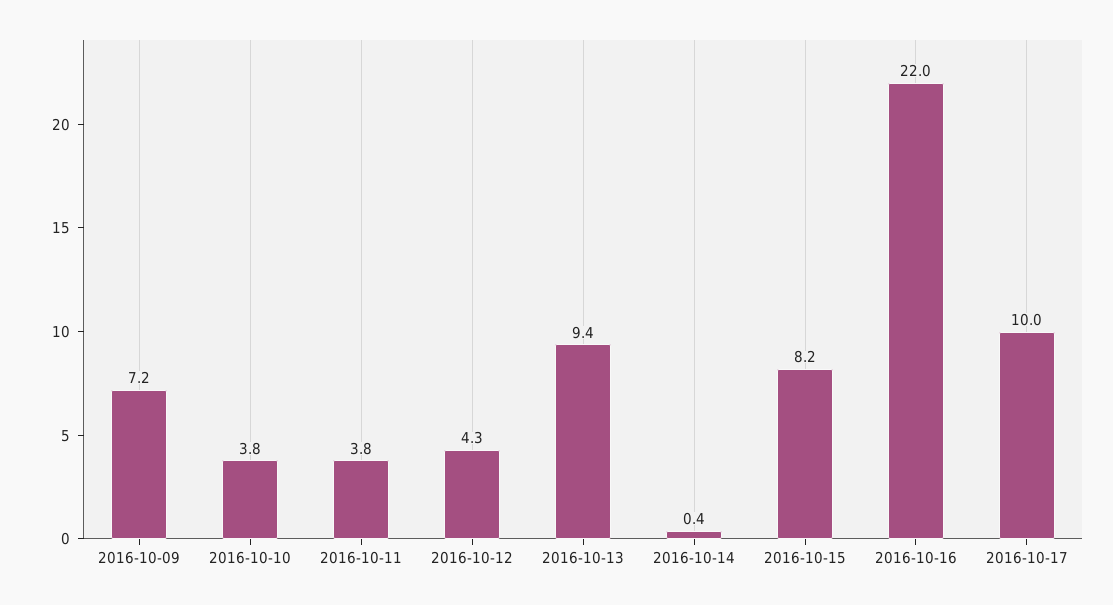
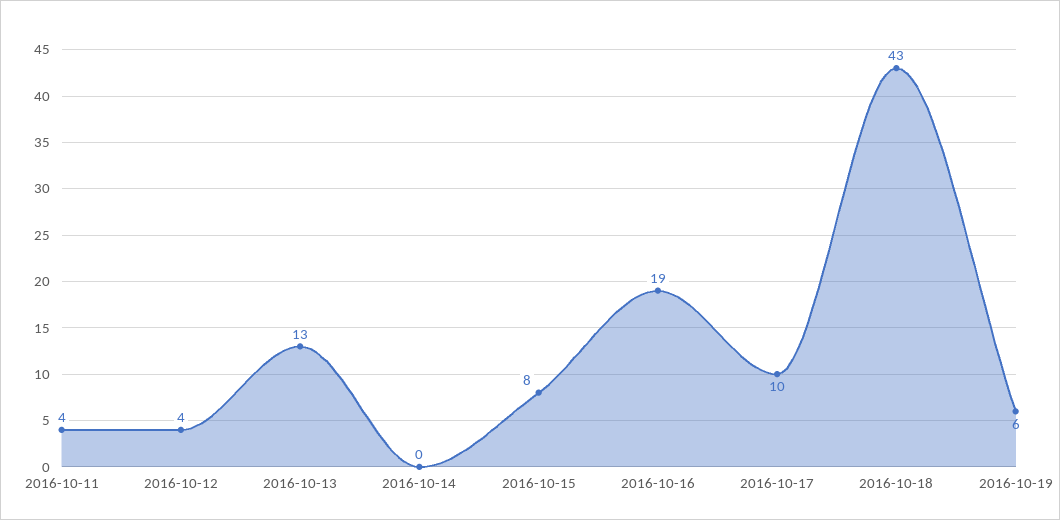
2016-10-09: 7.2 -> none
2016-10-10: 3.8 -> none
2016-10-13: 9.4 -> 13
2016-10-16: 22 -> 19
2016-10-18: none -> 43
2016-10-19: none -> 6

